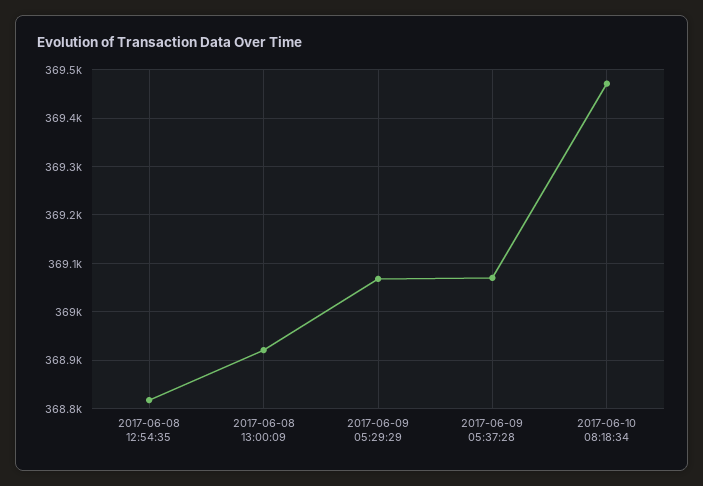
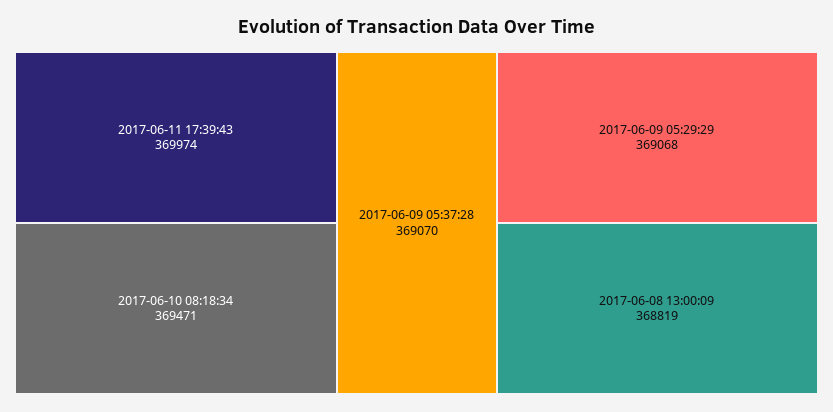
2017-06-08 12:54:35: 368820 -> none
2017-06-08 13:00:09: 368920 -> 368819
2017-06-11 17:39:43: none -> 369974

